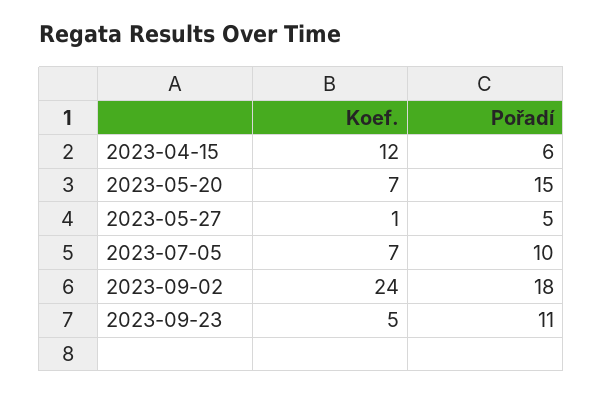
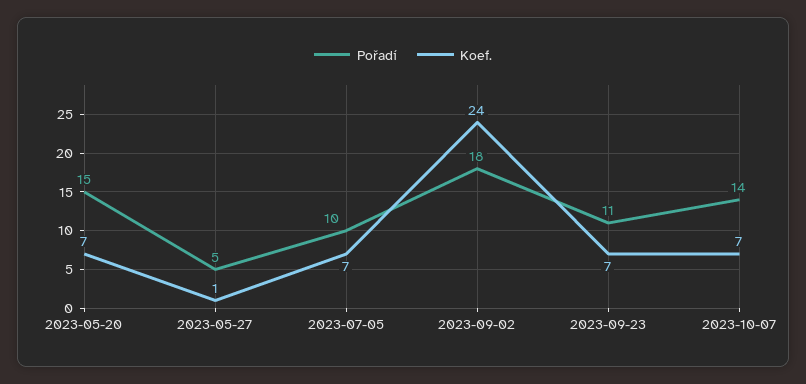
Koef., 2023-04-15: 12 -> none
Pořadí, 2023-04-15: 6 -> none
Koef., 2023-09-23: 5 -> 7
Pořadí, 2023-10-07: none -> 14
Koef., 2023-10-07: none -> 7

